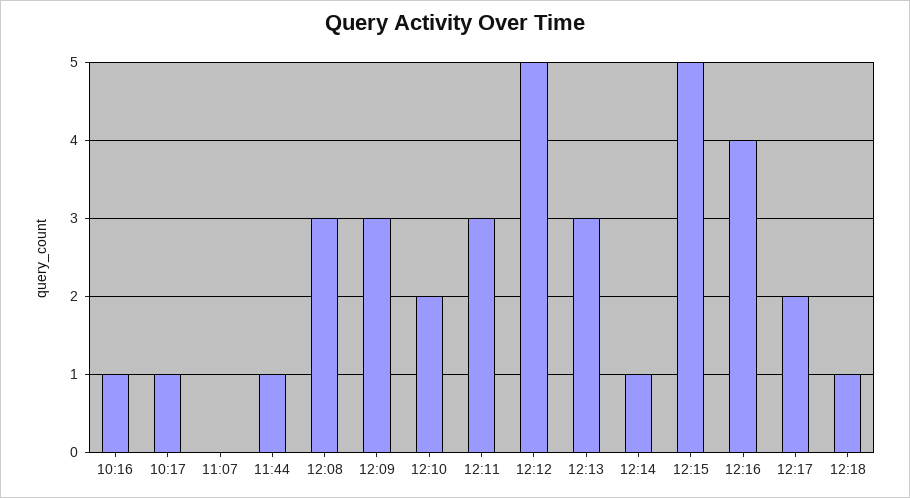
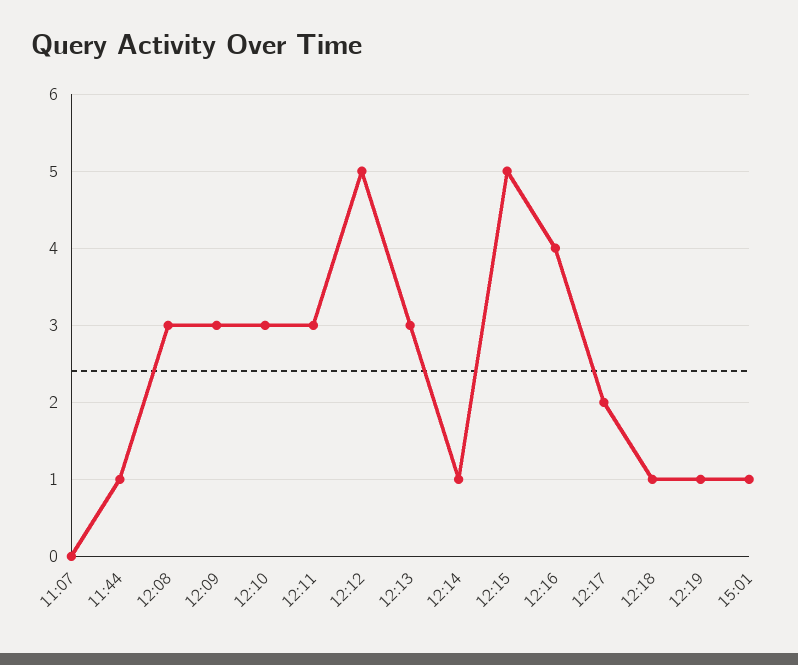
10:16: 1 -> none
10:17: 1 -> none
12:10: 2 -> 3
12:19: none -> 1
15:01: none -> 1

